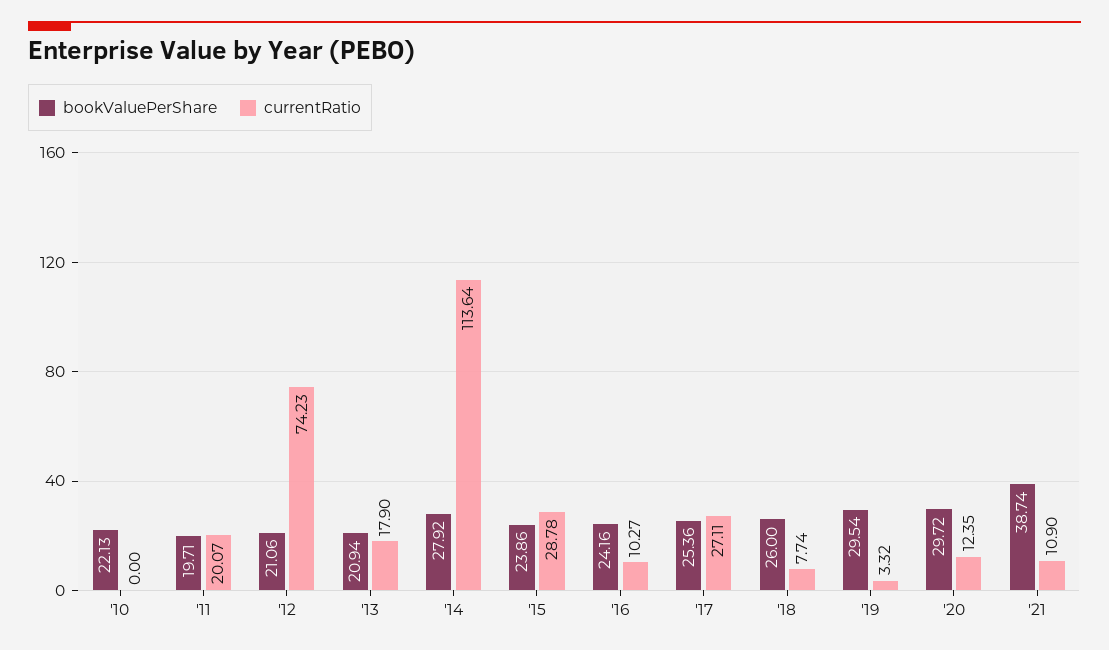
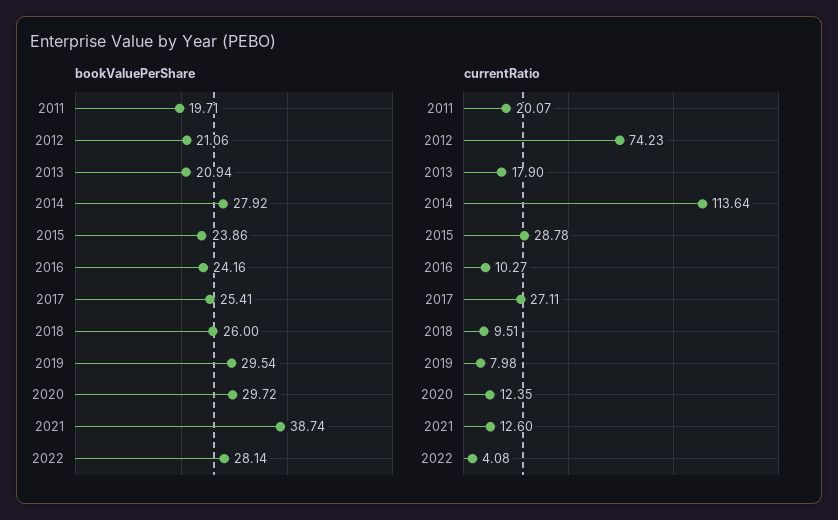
bookValuePerShare, '10: 22.13 -> none
currentRatio, '10: 0 -> none
bookValuePerShare, '17: 25.36 -> 25.41
currentRatio, '18: 7.74 -> 9.51
currentRatio, '19: 3.32 -> 7.98
currentRatio, '21: 10.9 -> 12.6
bookValuePerShare, 2022: none -> 28.14
currentRatio, 2022: none -> 4.08

